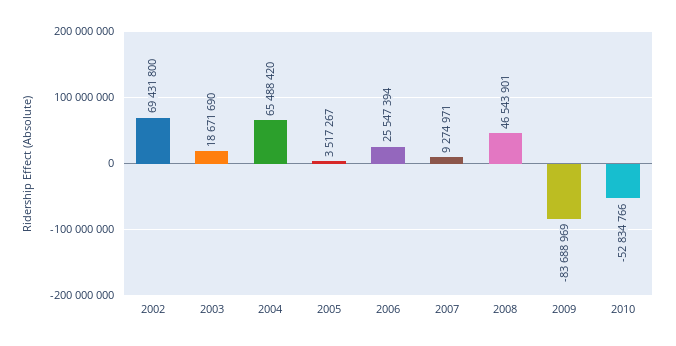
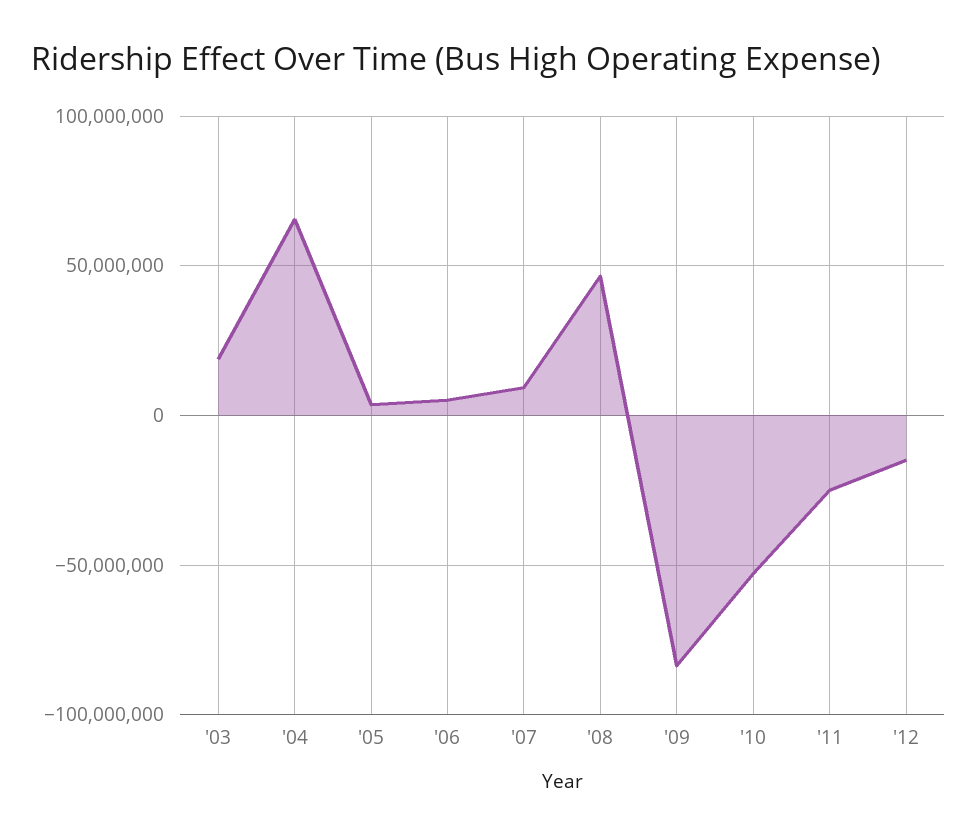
2002: 69431800 -> none
2006: 25547394 -> 5000000
'11: none -> -25000000
'12: none -> -15000000

